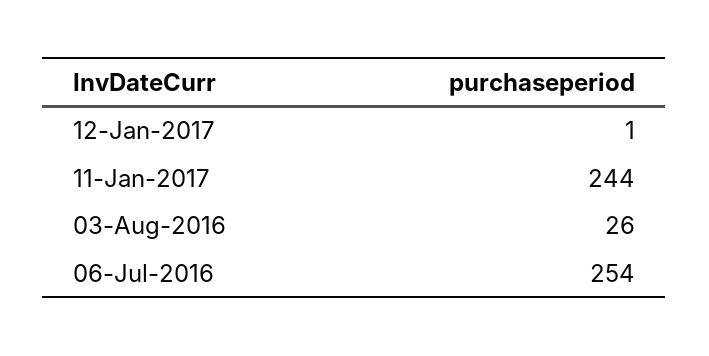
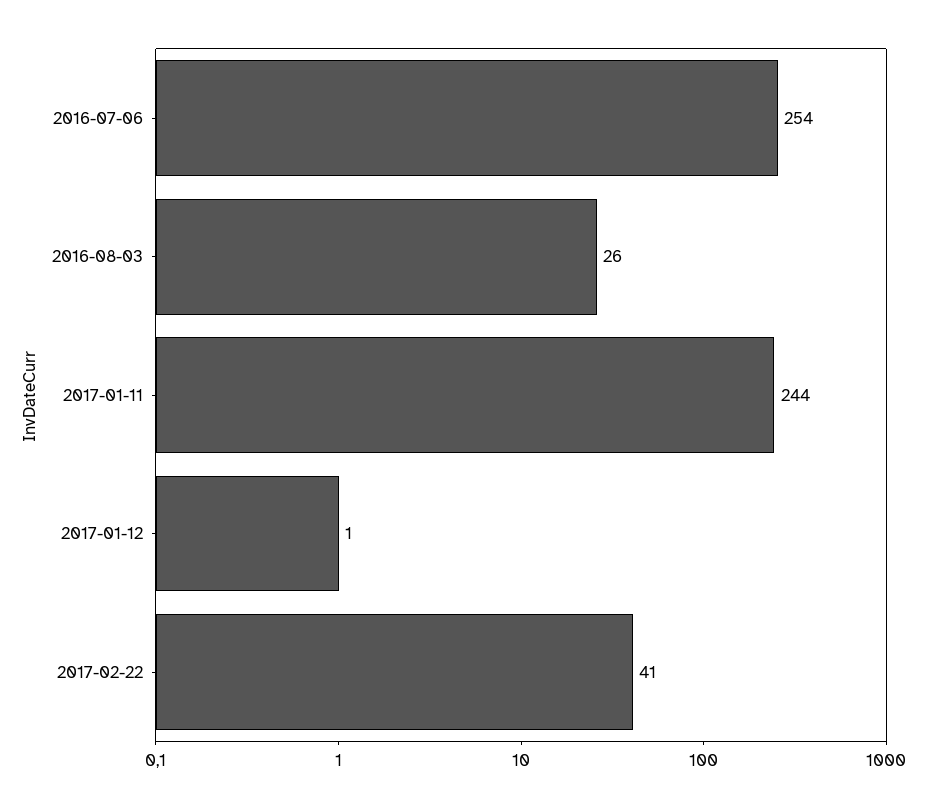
2017-02-22: none -> 41

